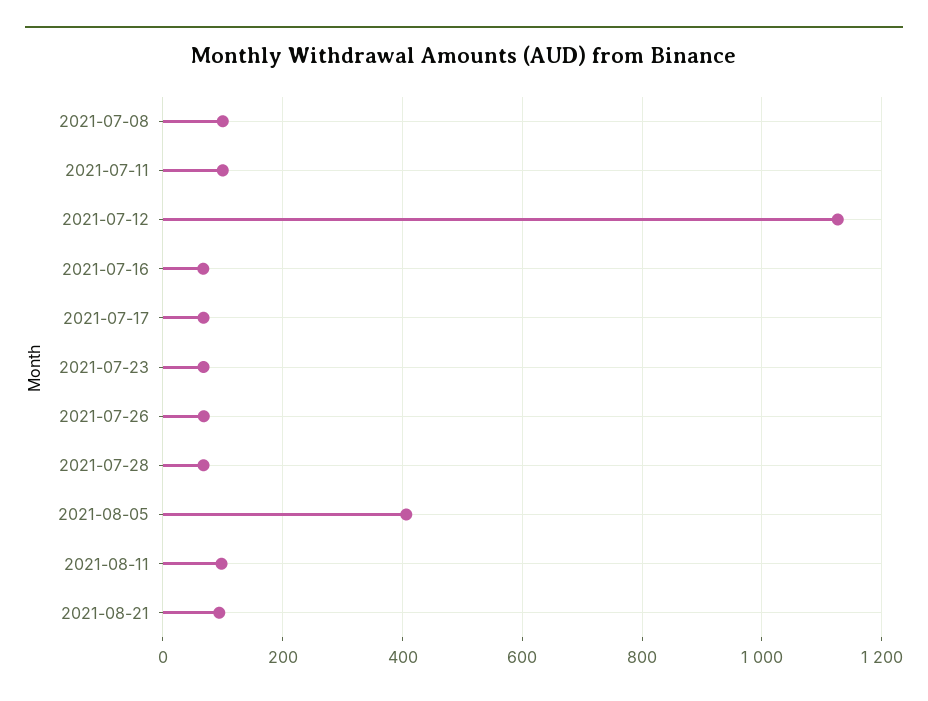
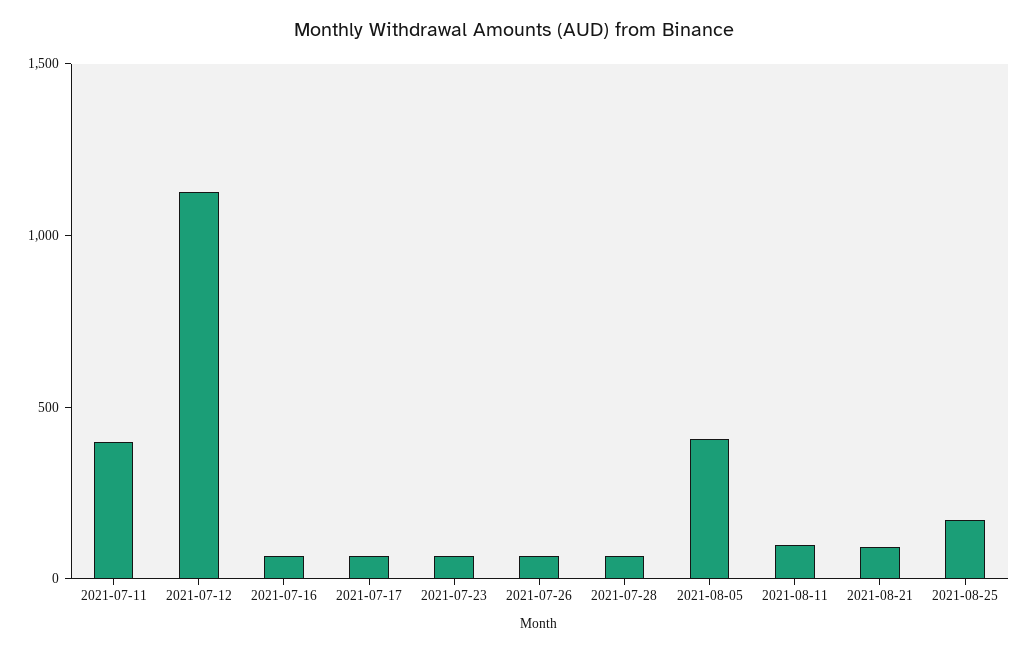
2021-07-08: 100 -> none
2021-07-11: 100 -> 400
2021-08-25: none -> 200

